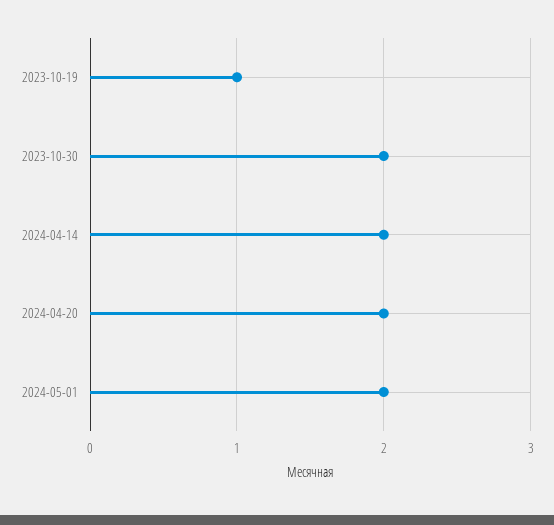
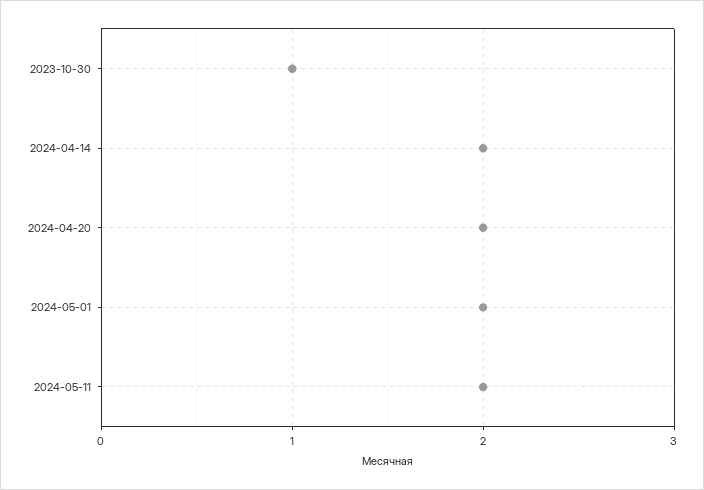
2023-10-19: 1 -> none
2023-10-30: 2 -> 1
2024-05-11: none -> 2

